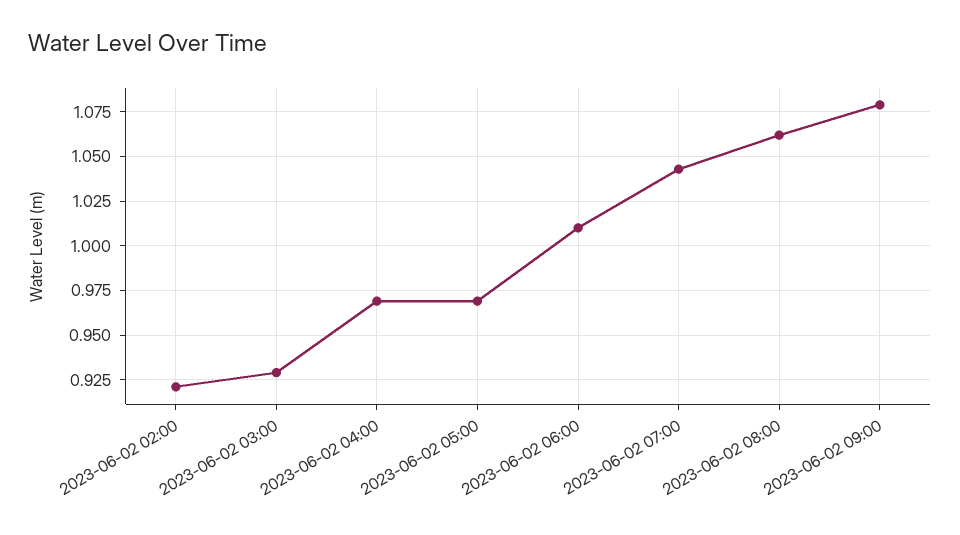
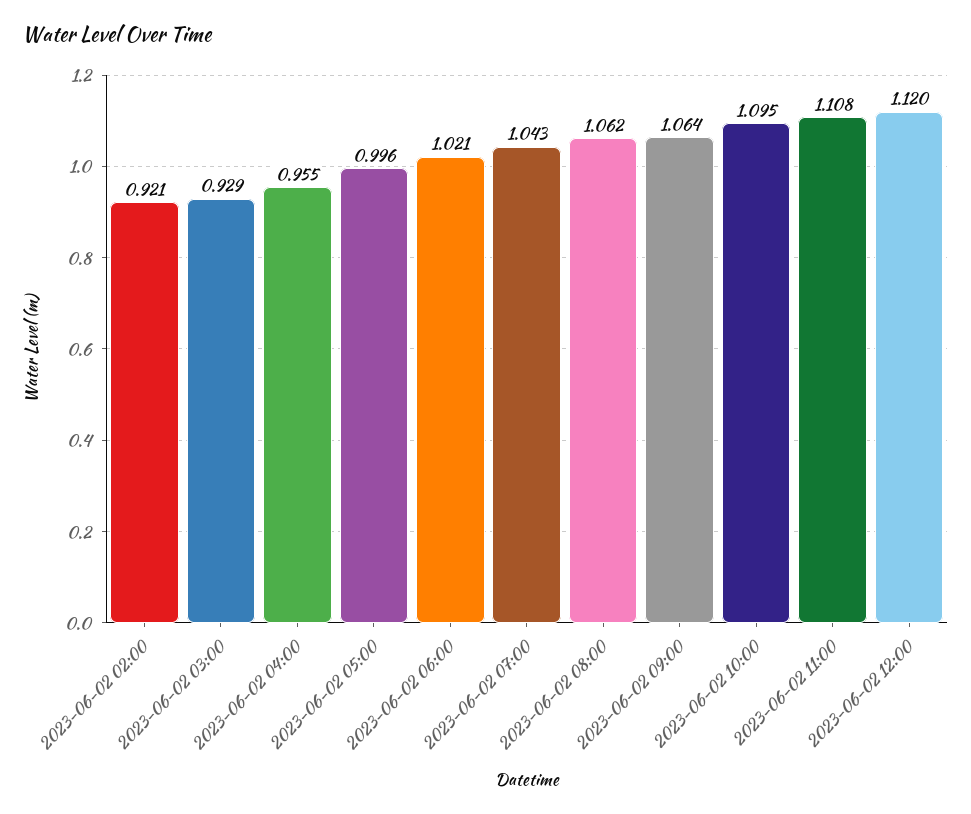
2023-06-02 04:00: 0.97 -> 0.955
2023-06-02 05:00: 0.97 -> 0.996
2023-06-02 06:00: 1.01 -> 1.021
2023-06-02 09:00: 1.08 -> 1.064
2023-06-02 10:00: none -> 1.095
2023-06-02 11:00: none -> 1.108
2023-06-02 12:00: none -> 1.12

